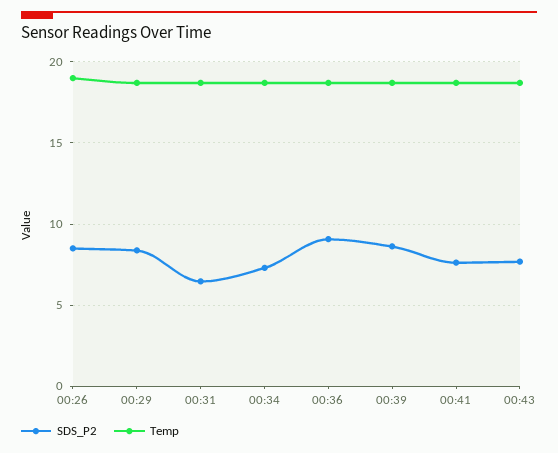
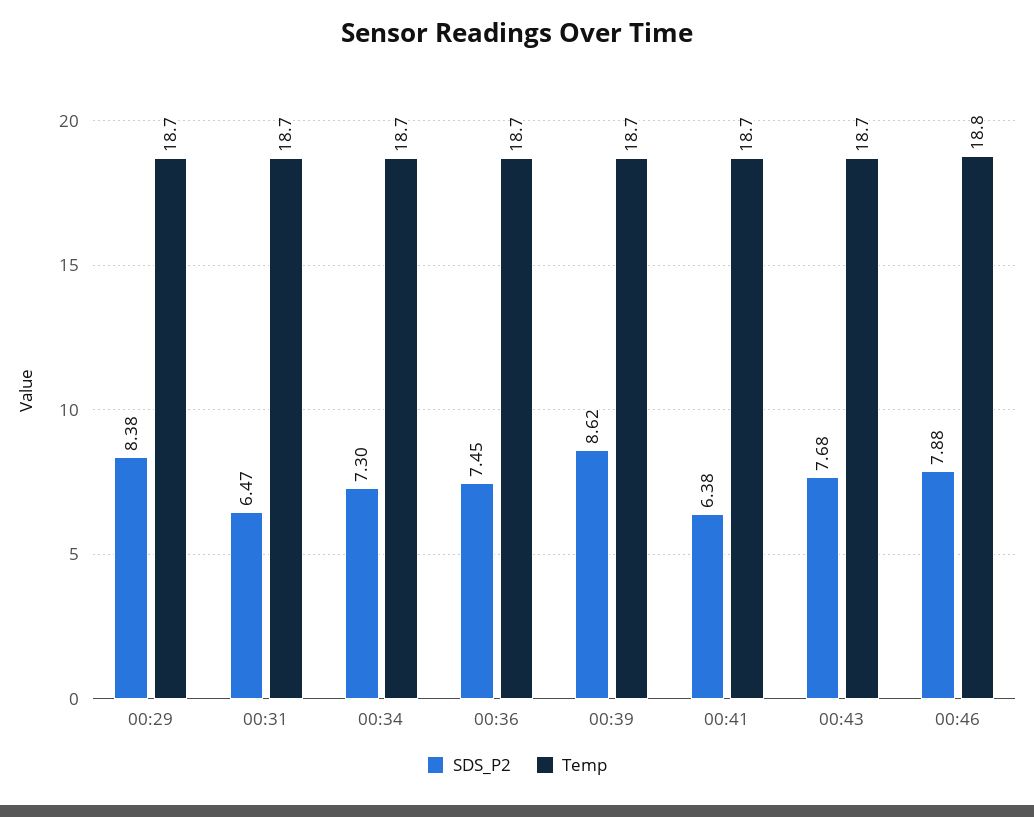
SDS_P2, 00:26: 8.5 -> none
Temp, 00:26: 19 -> none
SDS_P2, 00:36: 9 -> 7.45
SDS_P2, 00:41: 7.5 -> 6.38
SDS_P2, 00:46: none -> 7.88
Temp, 00:46: none -> 18.8

